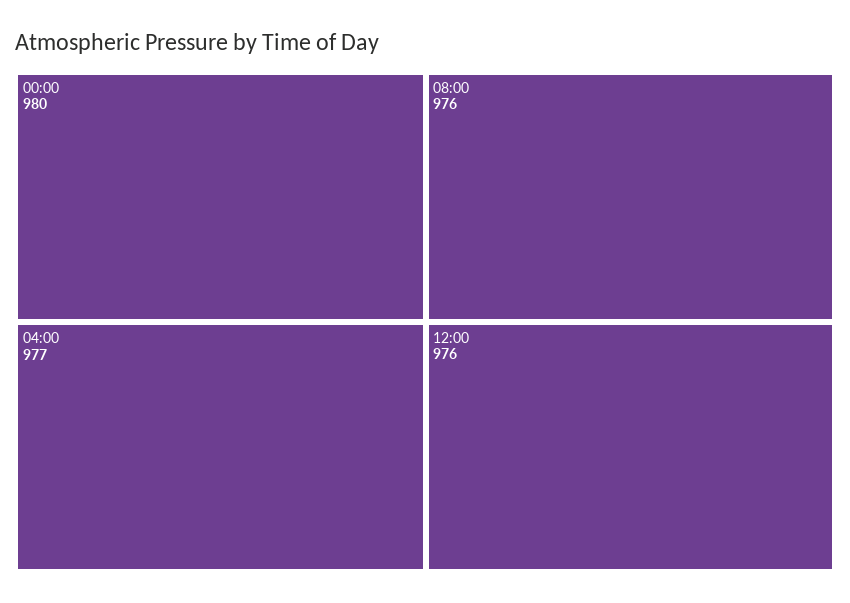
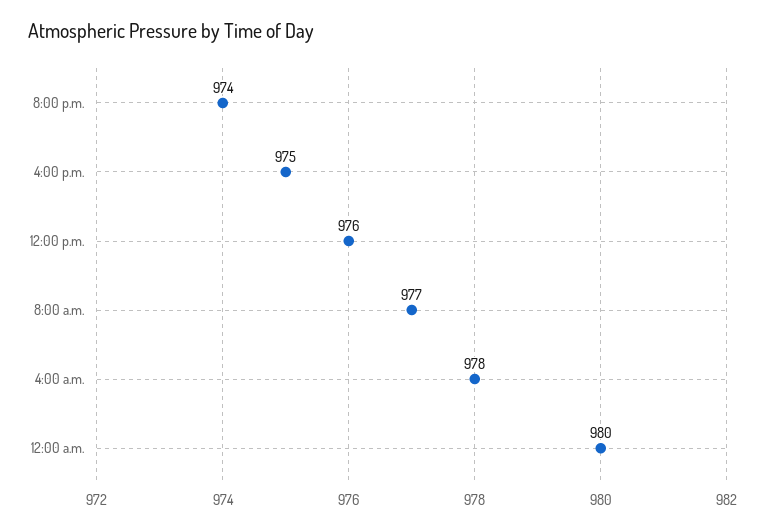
04:00: 977 -> 978
08:00: 976 -> 977
8:00 p.m.: none -> 974
4:00 p.m.: none -> 975

